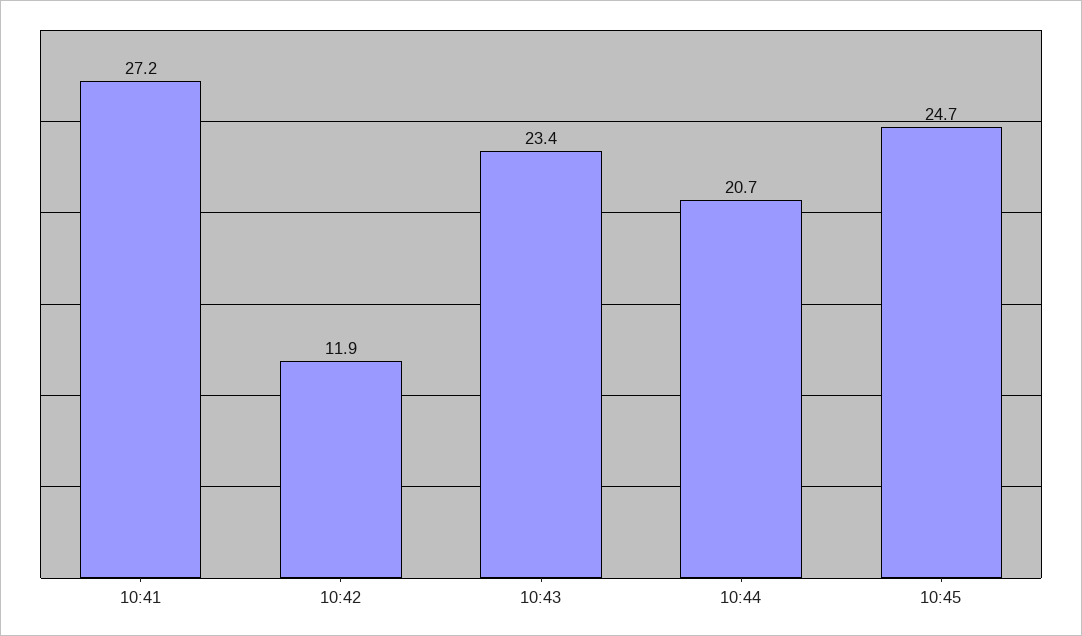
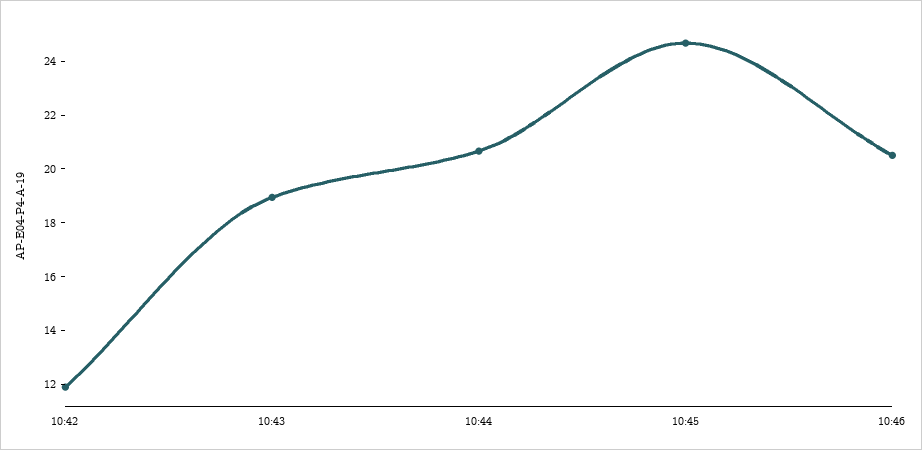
10:41: 27.2 -> none
10:43: 23.4 -> 19
10:46: none -> 20.5

